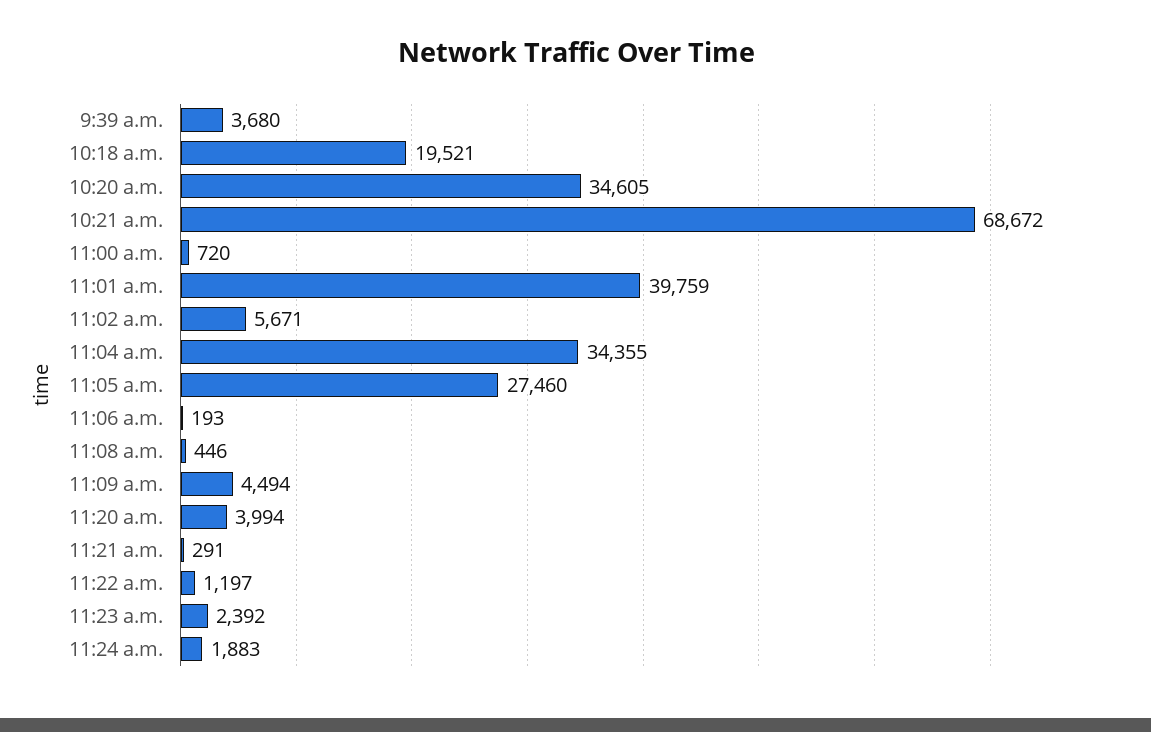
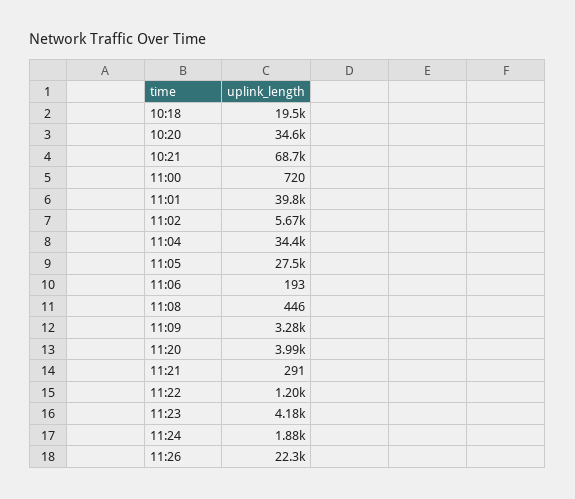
9:39 a.m.: 3680 -> none
11:09 a.m.: 4494 -> 3280
11:23 a.m.: 2392 -> 4180
11:26: none -> 22300

